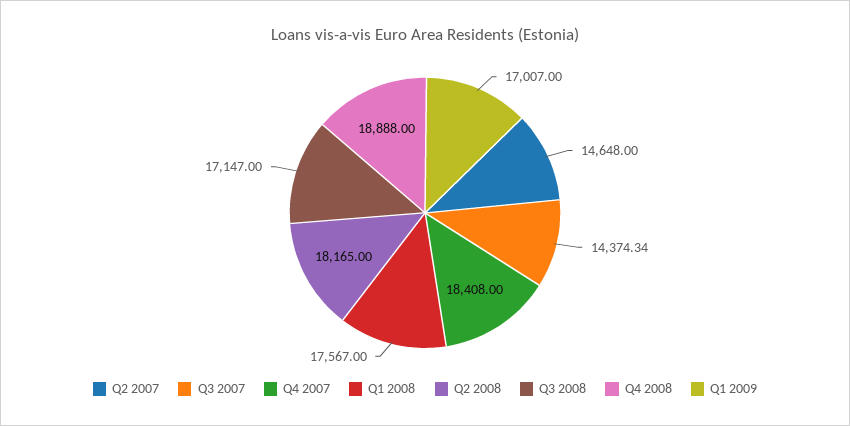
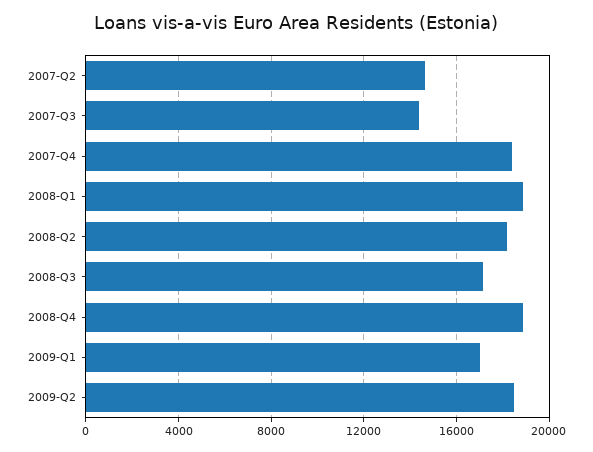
Q1 2008: 17567 -> 19000
2009-Q2: none -> 18500

